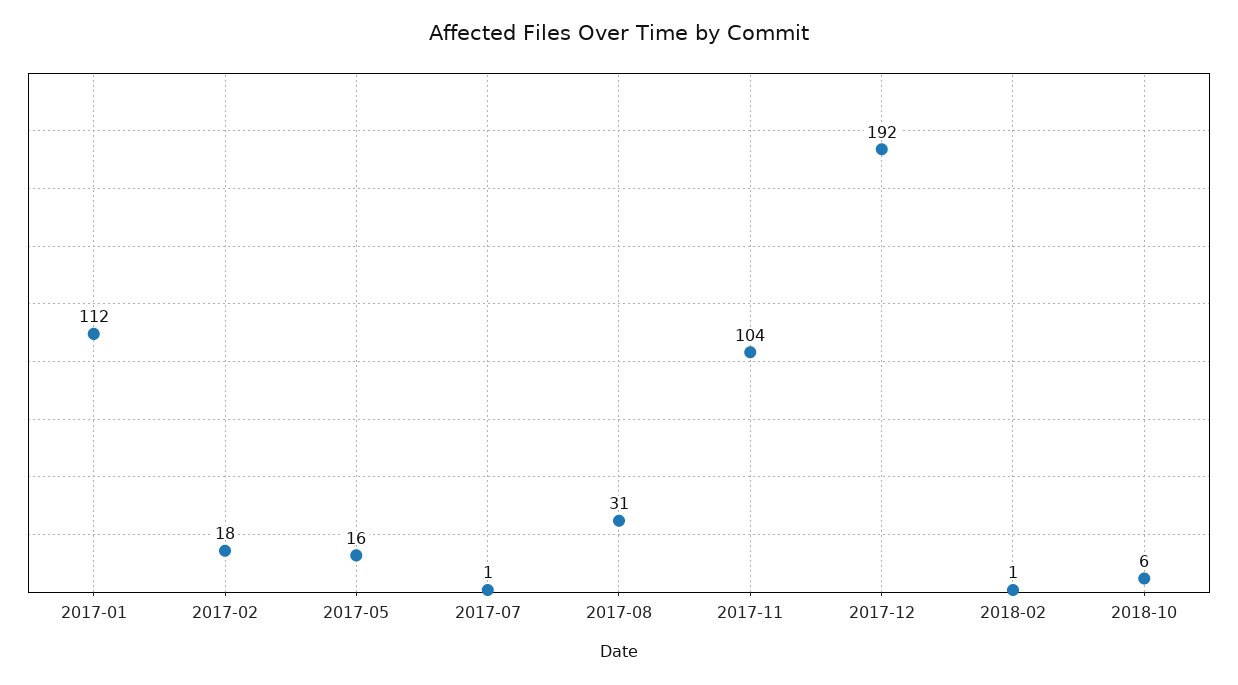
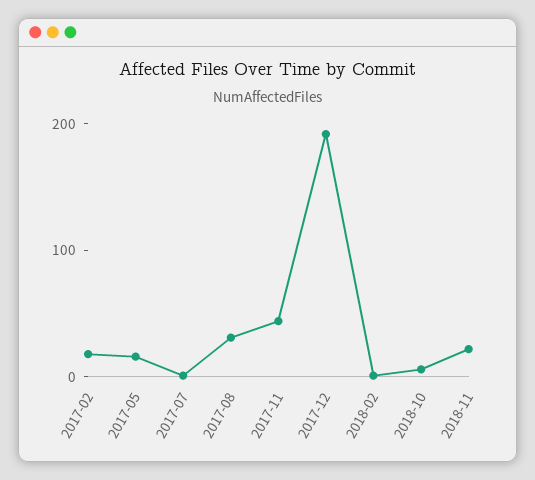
2017-01: 112 -> none
2017-11: 104 -> 40
2018-11: none -> 20

